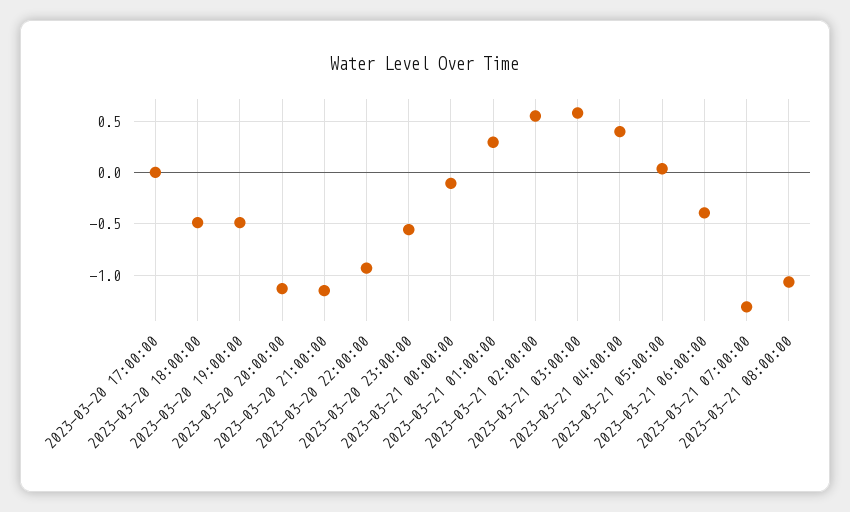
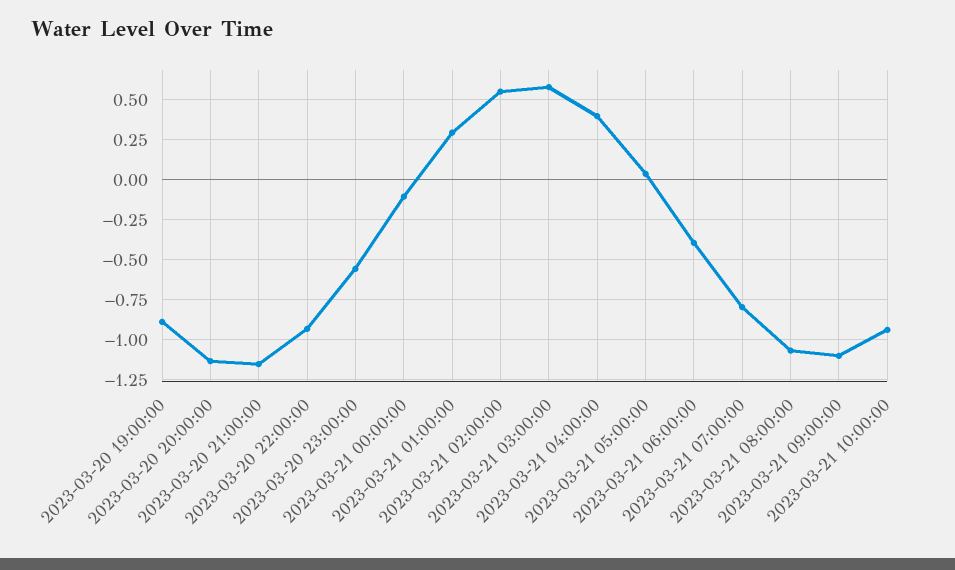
2023-03-20 17:00:00: 0 -> none
2023-03-20 18:00:00: -0.5 -> none
2023-03-20 19:00:00: -0.5 -> -0.9
2023-03-21 07:00:00: -1.3 -> -0.8
2023-03-21 09:00:00: none -> -1.1
2023-03-21 10:00:00: none -> -0.95

